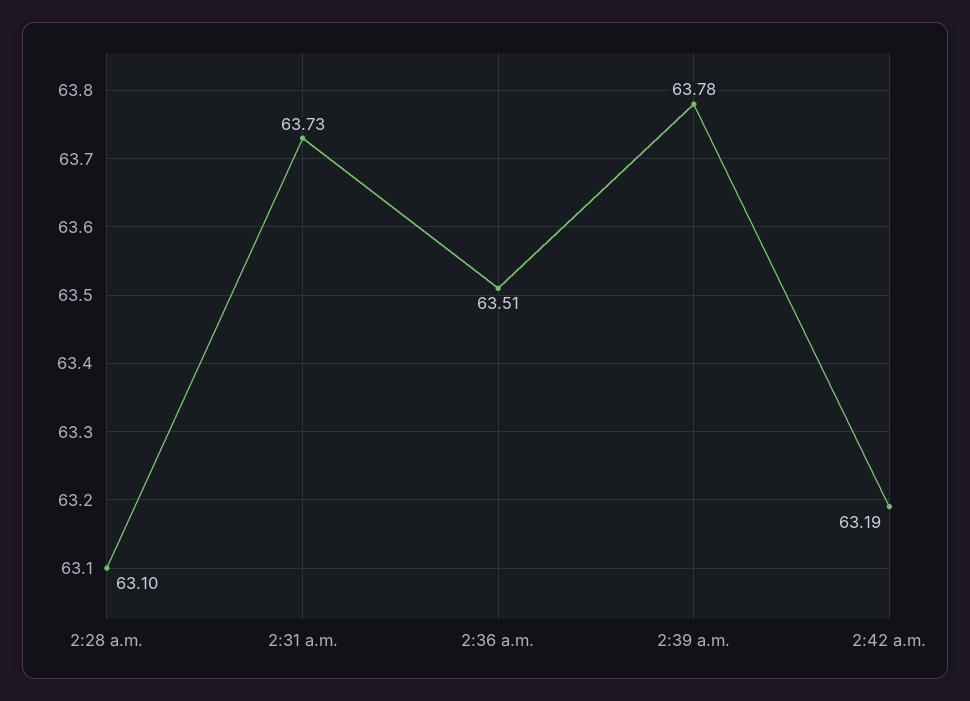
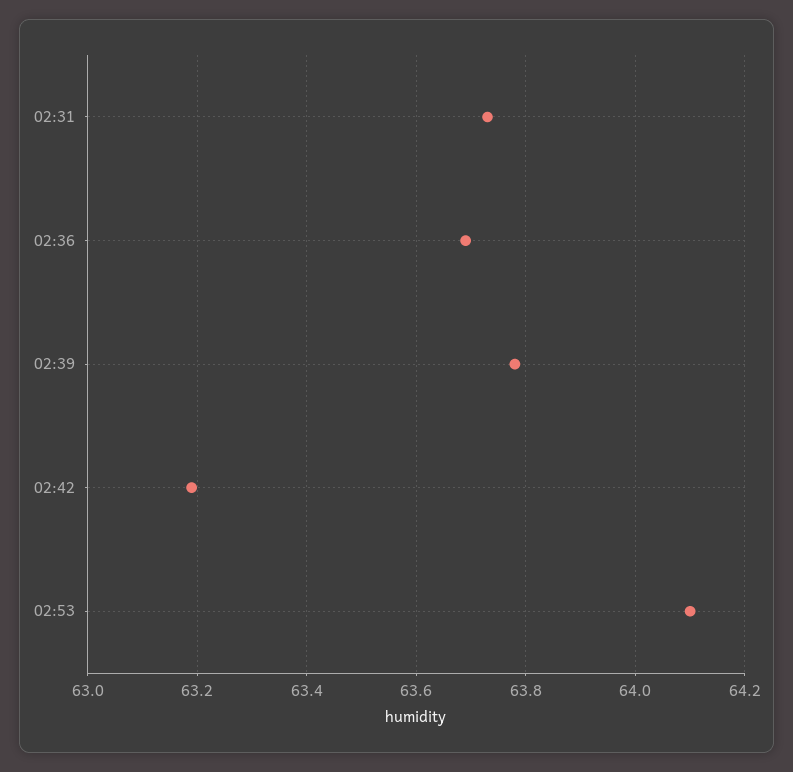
2:28 a.m.: 63.1 -> none
2:36 a.m.: 63.51 -> 63.7
02:53: none -> 64.1

